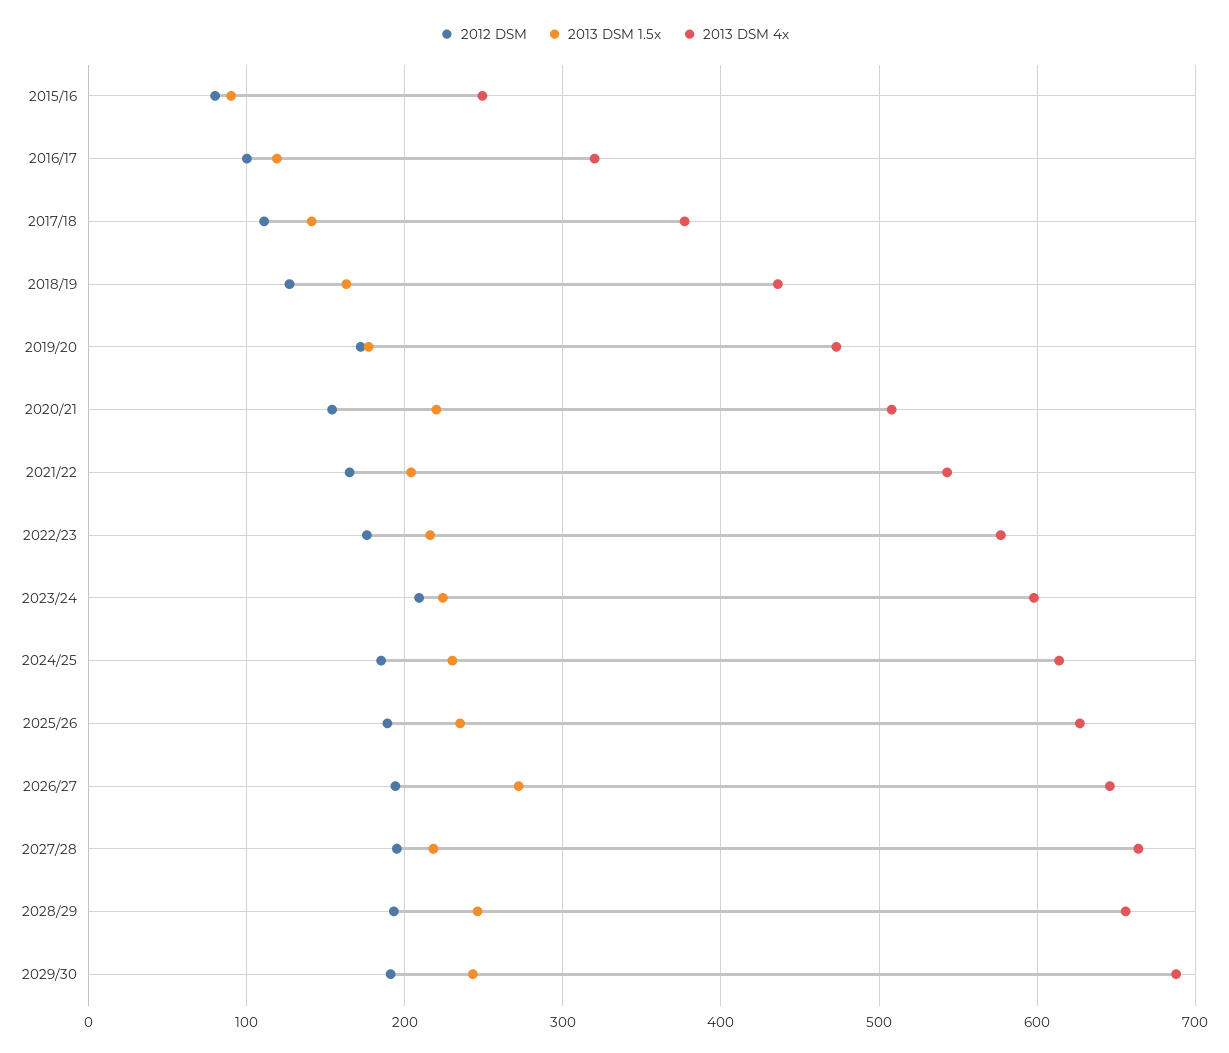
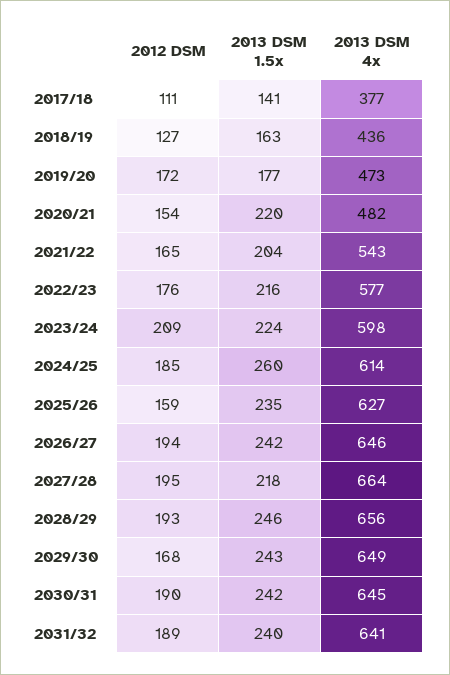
2012 DSM, 2015/16: 80 -> none
2013 DSM 1.5x, 2015/16: 90 -> none
2013 DSM 4x, 2015/16: 250 -> none
2012 DSM, 2016/17: 100 -> none
2013 DSM 1.5x, 2016/17: 120 -> none
2013 DSM 4x, 2016/17: 320 -> none
2013 DSM 4x, 2020/21: 510 -> 482
2013 DSM 1.5x, 2024/25: 230 -> 260
2012 DSM, 2025/26: 190 -> 159
2013 DSM 1.5x, 2026/27: 270 -> 242
2012 DSM, 2029/30: 190 -> 168
2013 DSM 4x, 2029/30: 690 -> 649
2012 DSM, 2030/31: none -> 190
2013 DSM 1.5x, 2030/31: none -> 242
2013 DSM 4x, 2030/31: none -> 645
2012 DSM, 2031/32: none -> 189
2013 DSM 1.5x, 2031/32: none -> 240
2013 DSM 4x, 2031/32: none -> 641

